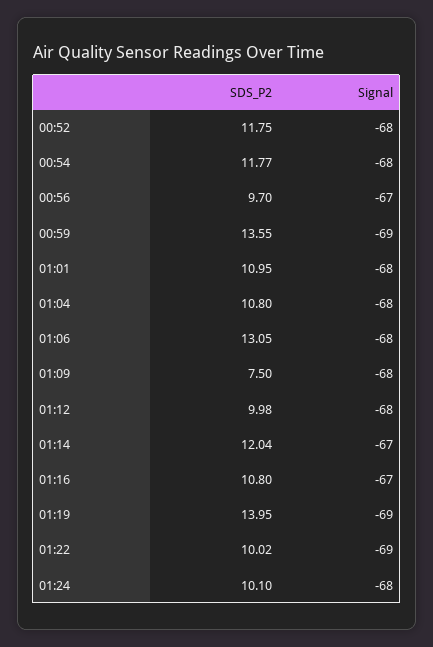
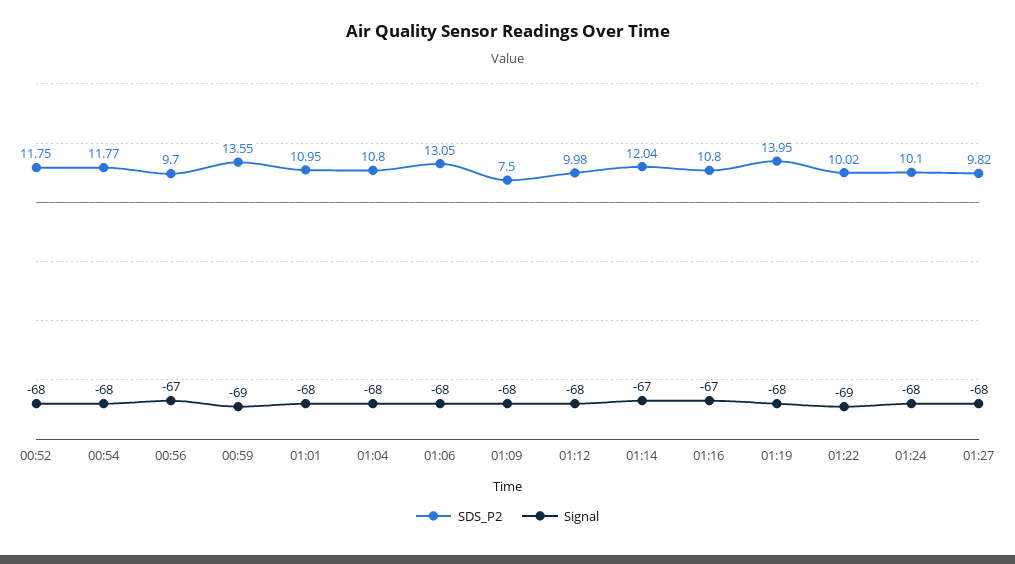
Signal, 01:19: -69 -> -68
SDS_P2, 01:27: none -> 9.82
Signal, 01:27: none -> -68

